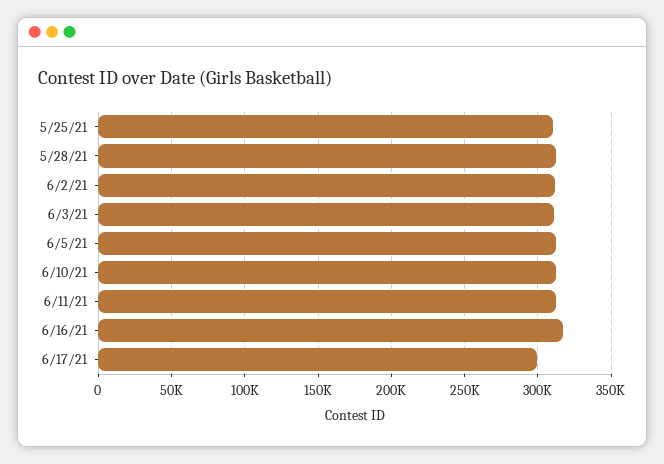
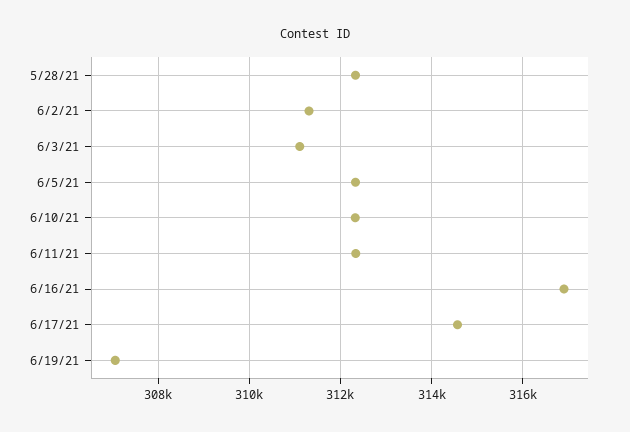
5/25/21: 310000 -> none
6/17/21: 300000 -> 314600
6/19/21: none -> 307000

